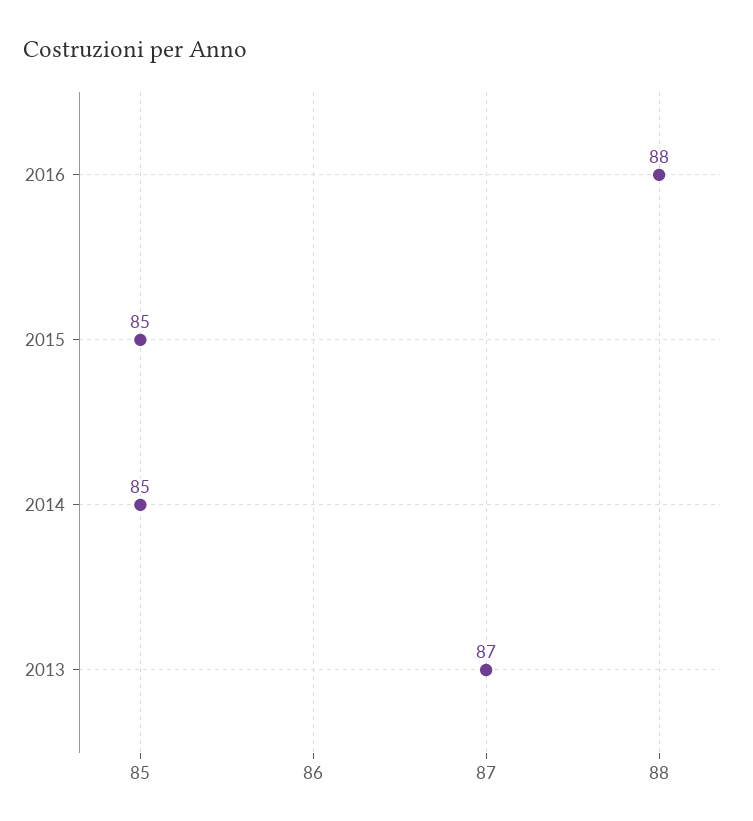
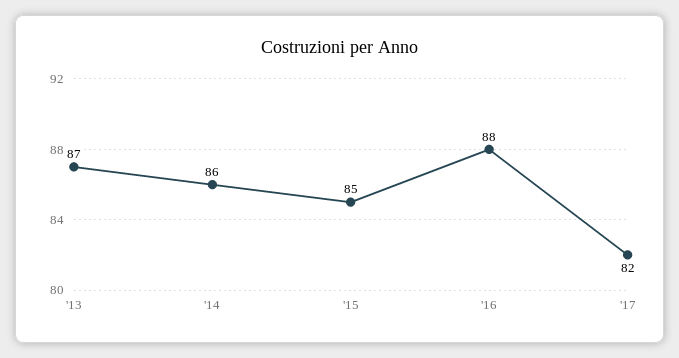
2014: 85 -> 86
'17: none -> 82

